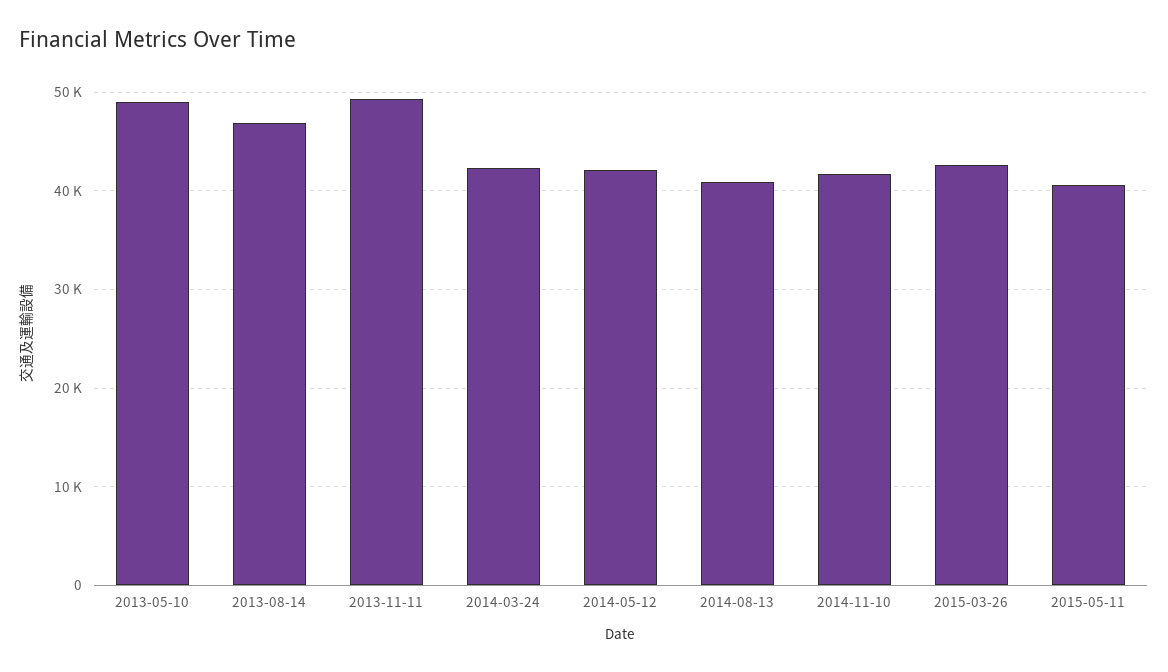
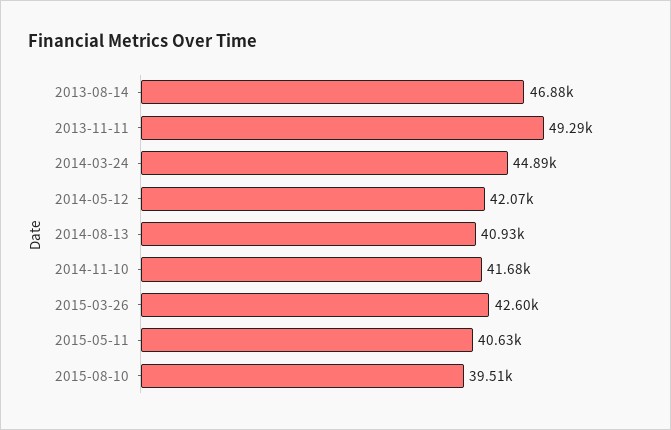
2013-05-10: 49000 -> none
2014-03-24: 42000 -> 44890
2015-08-10: none -> 39510

